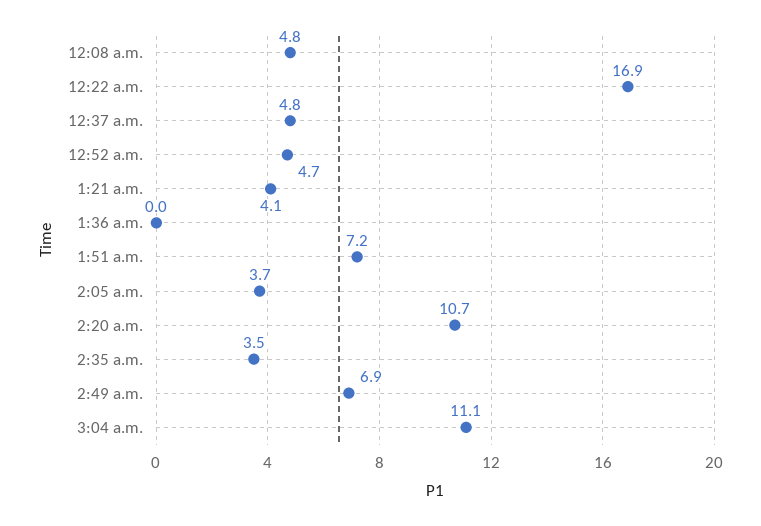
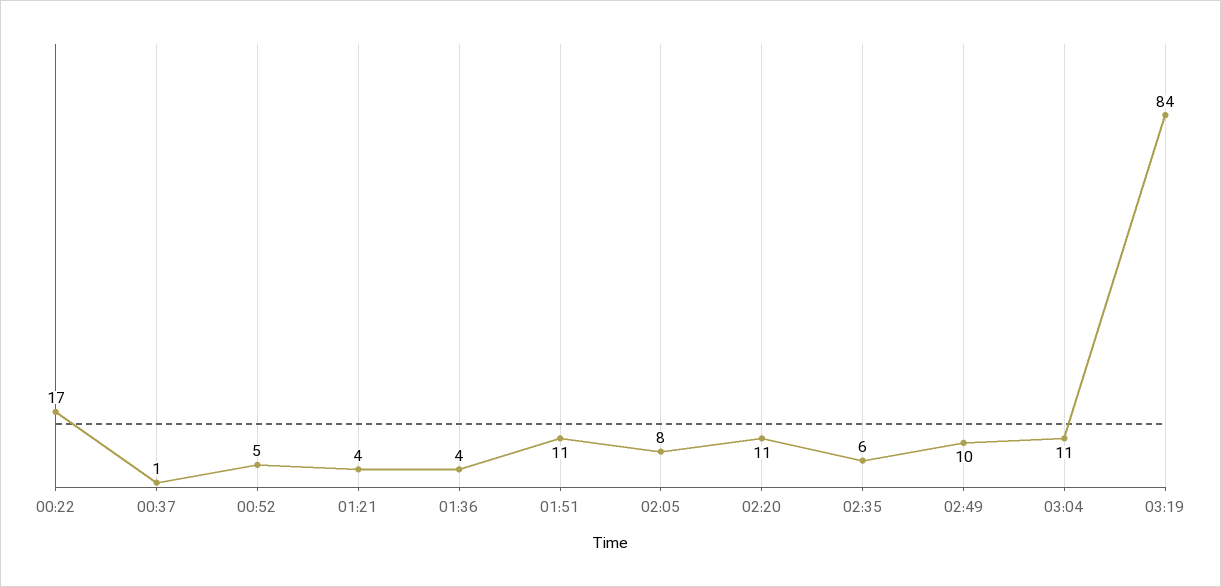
12:08 a.m.: 4.8 -> none
12:37 a.m.: 4.8 -> 1
1:36 a.m.: 0 -> 4
1:51 a.m.: 7.2 -> 11
2:05 a.m.: 3.7 -> 8
2:35 a.m.: 3.5 -> 6
2:49 a.m.: 6.9 -> 10
03:19: none -> 84

